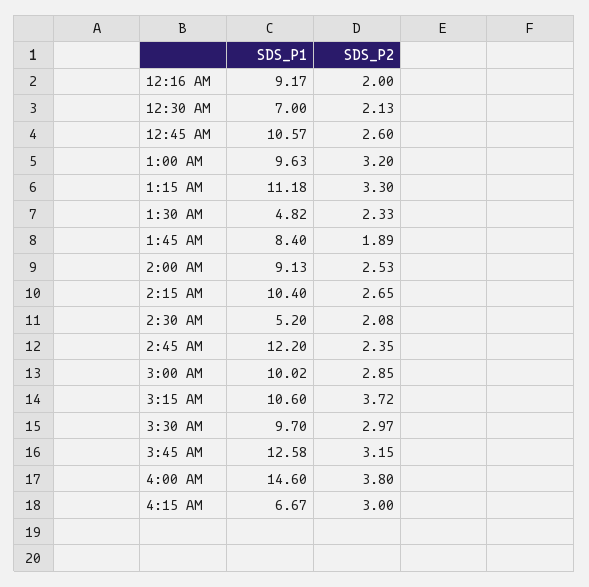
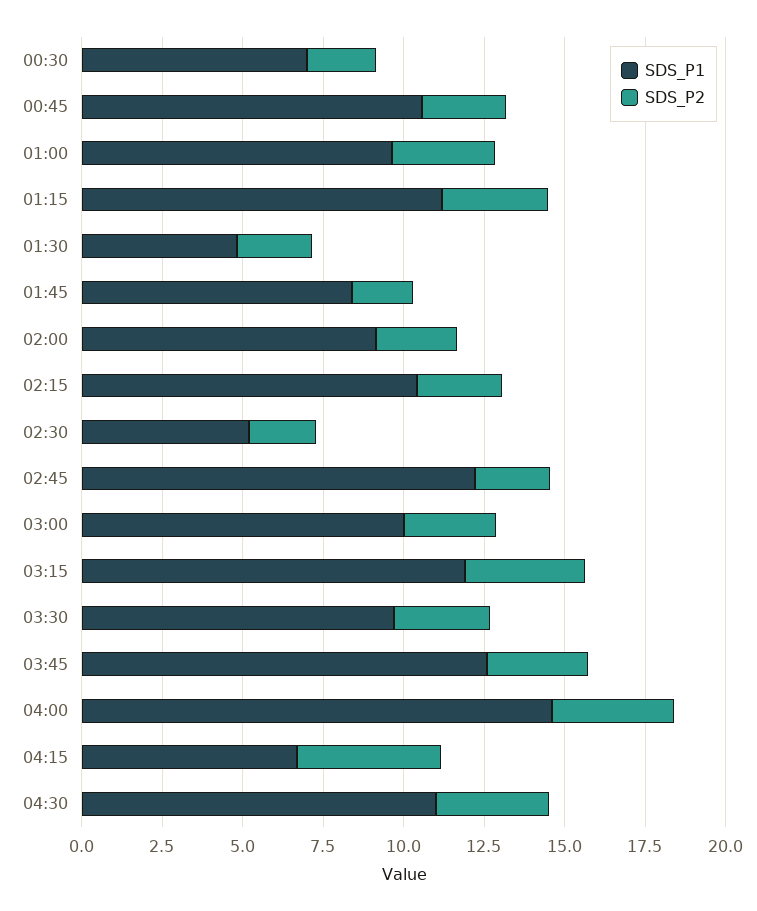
SDS_P1, 12:16 AM: 9.17 -> none
SDS_P2, 12:16 AM: 2 -> none
SDS_P1, 3:15 AM: 10.6 -> 12
SDS_P2, 4:15 AM: 3 -> 4.5
SDS_P1, 04:30: none -> 11
SDS_P2, 04:30: none -> 3.5

